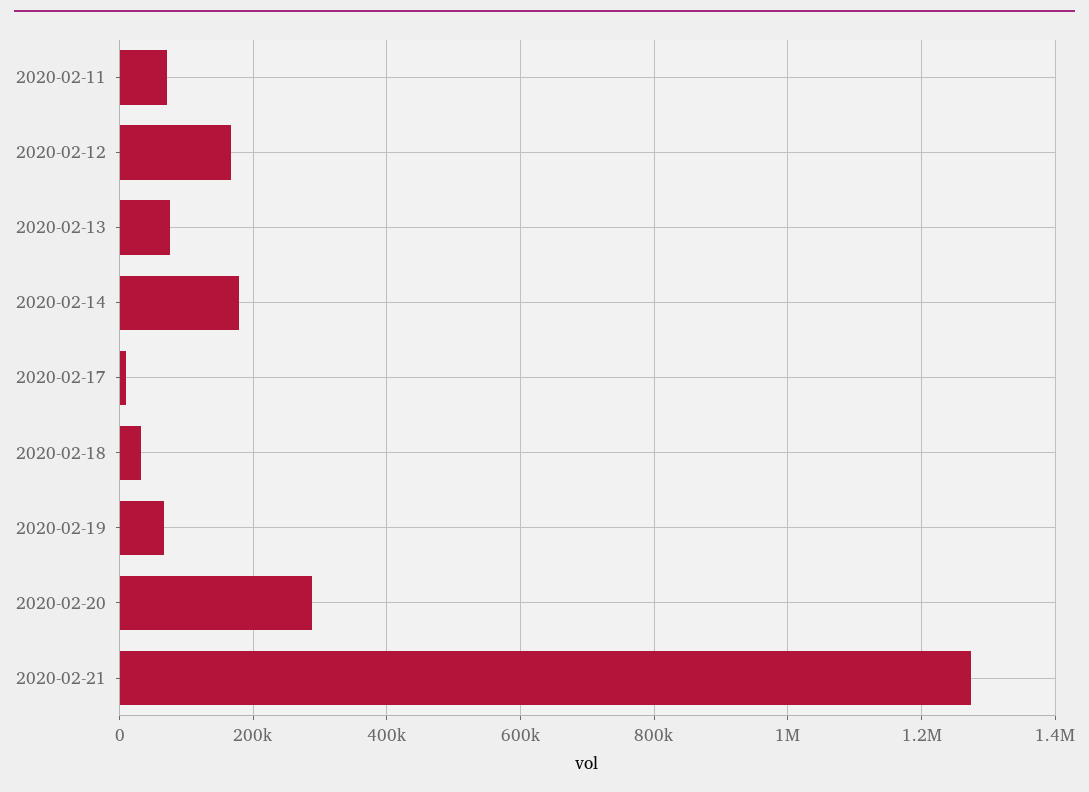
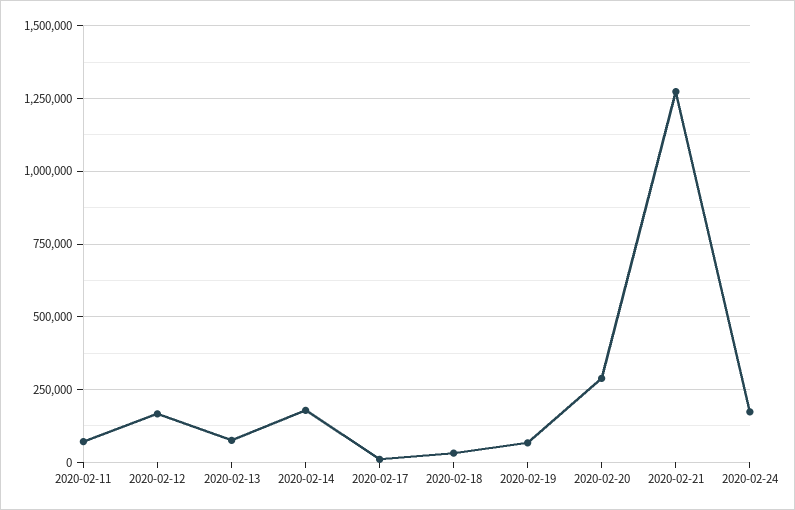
2020-02-24: none -> 175000

